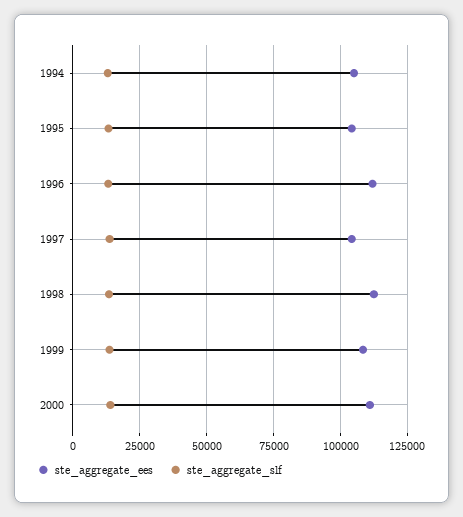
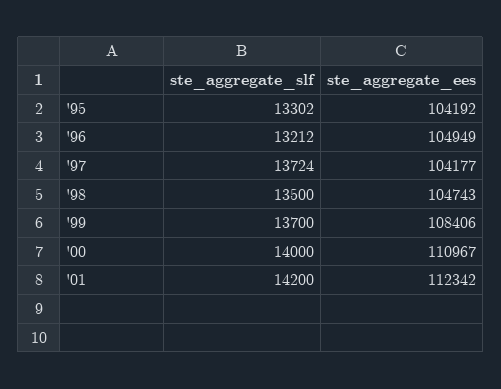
ste_aggregate_ees, 1994: 105000 -> none
ste_aggregate_slf, 1994: 12500 -> none
ste_aggregate_ees, 1996: 112500 -> 104949
ste_aggregate_ees, 1998: 112500 -> 104743
ste_aggregate_slf, '01: none -> 14200
ste_aggregate_ees, '01: none -> 112342

